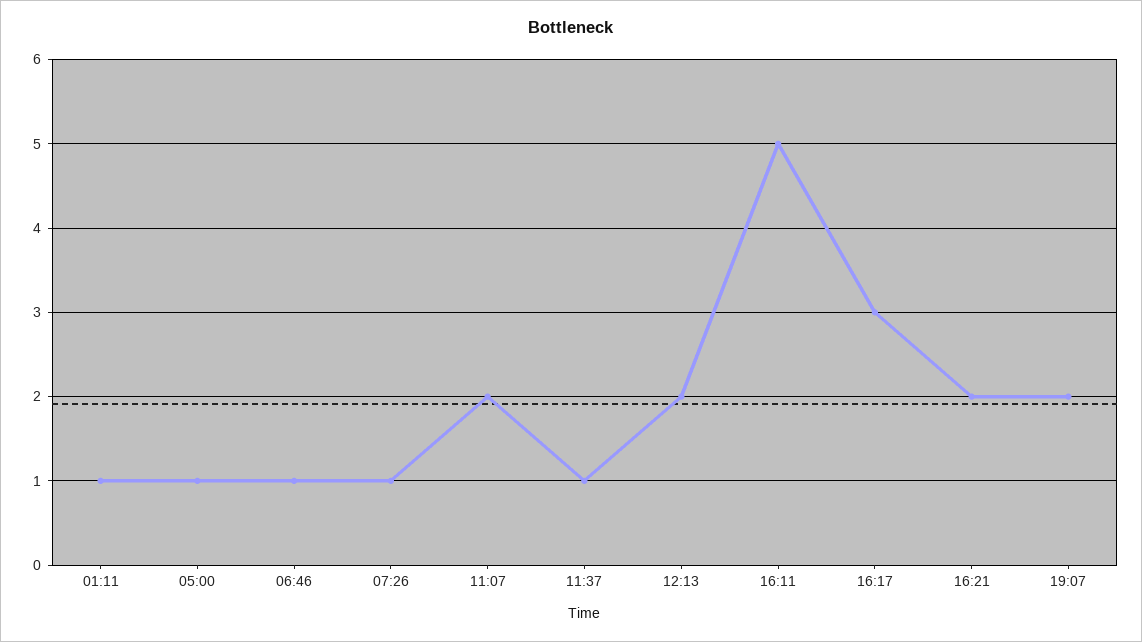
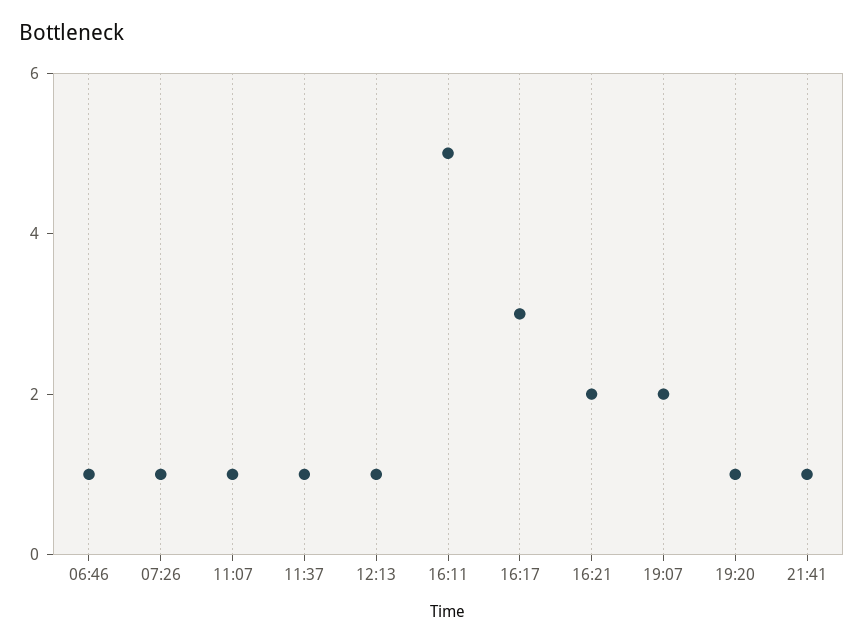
01:11: 1 -> none
05:00: 1 -> none
11:07: 2 -> 1
12:13: 2 -> 1
19:20: none -> 1
21:41: none -> 1

